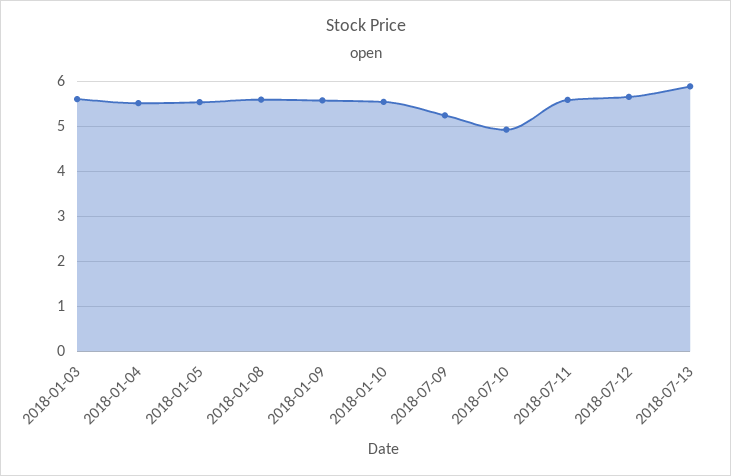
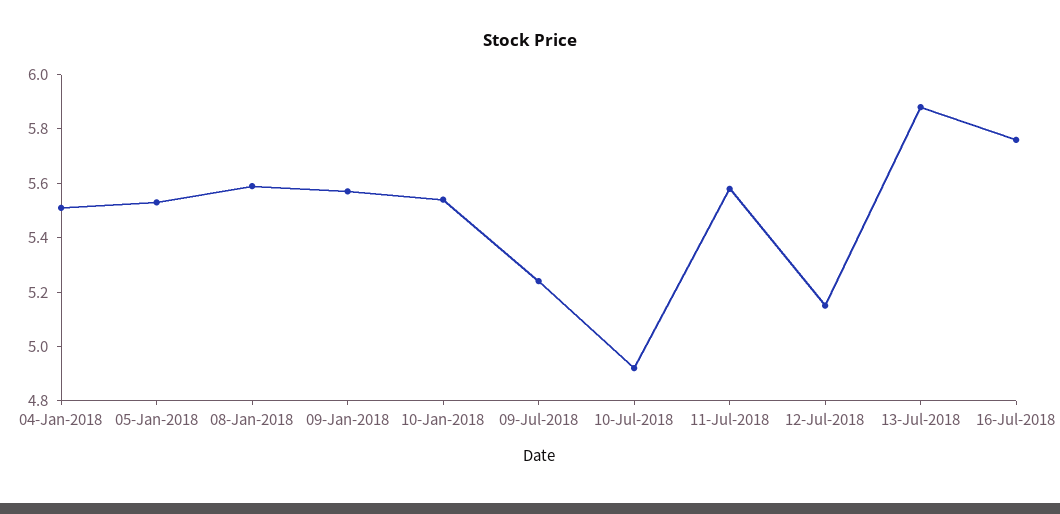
2018-01-03: 5.6 -> none
2018-07-12: 5.6 -> 5.15
16-Jul-2018: none -> 5.75

